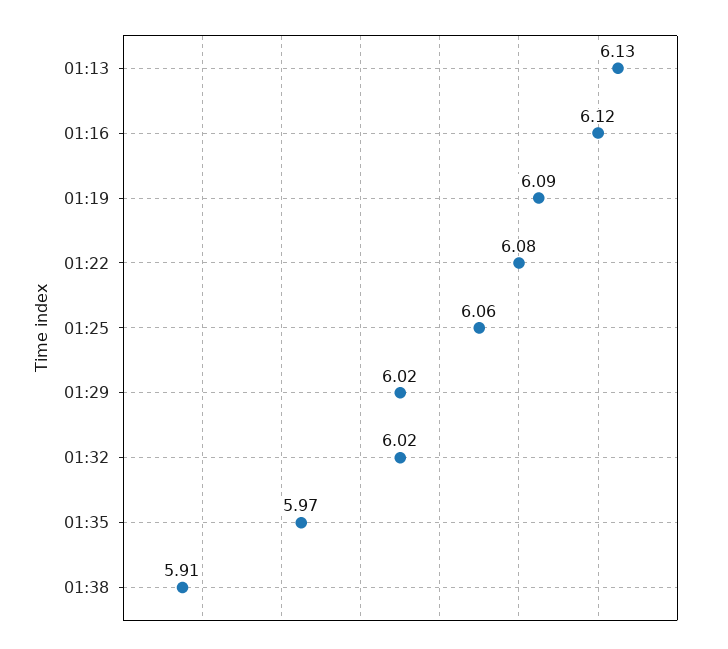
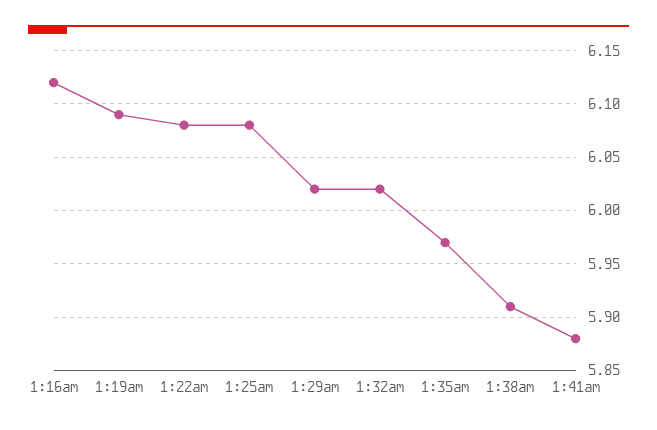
01:13: 6.13 -> none
01:25: 6.06 -> 6.08
1:41am: none -> 5.88

